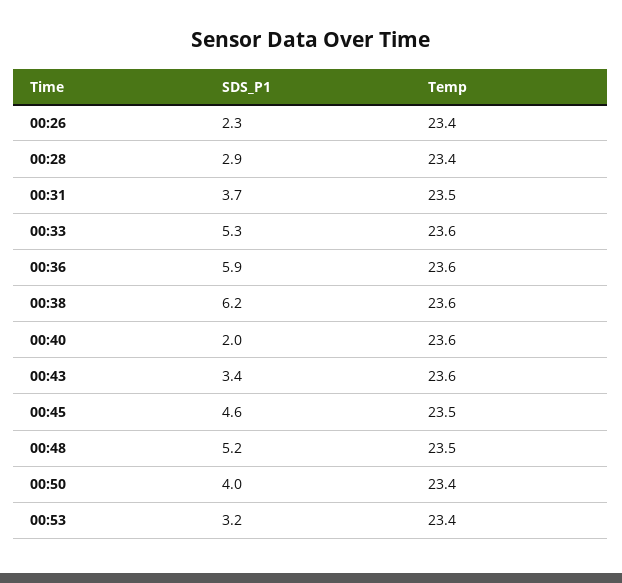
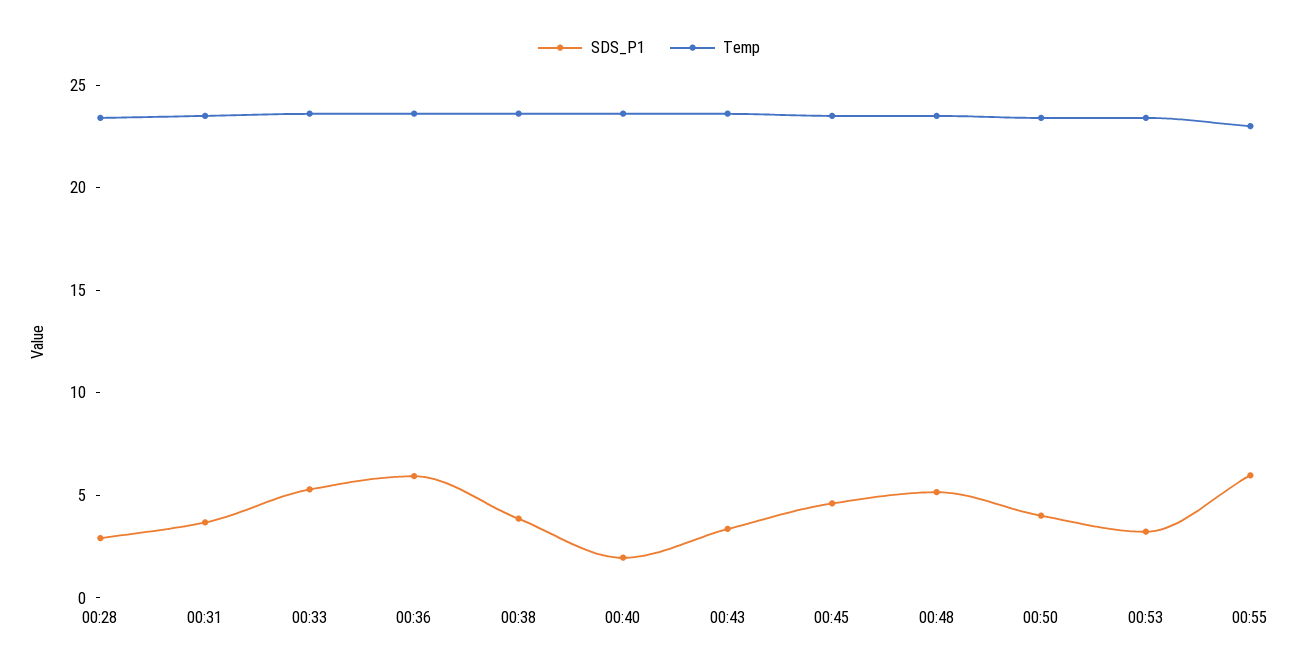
SDS_P1, 00:26: 2.3 -> none
Temp, 00:26: 23.4 -> none
SDS_P1, 00:38: 6.2 -> 4
SDS_P1, 00:55: none -> 6
Temp, 00:55: none -> 23

